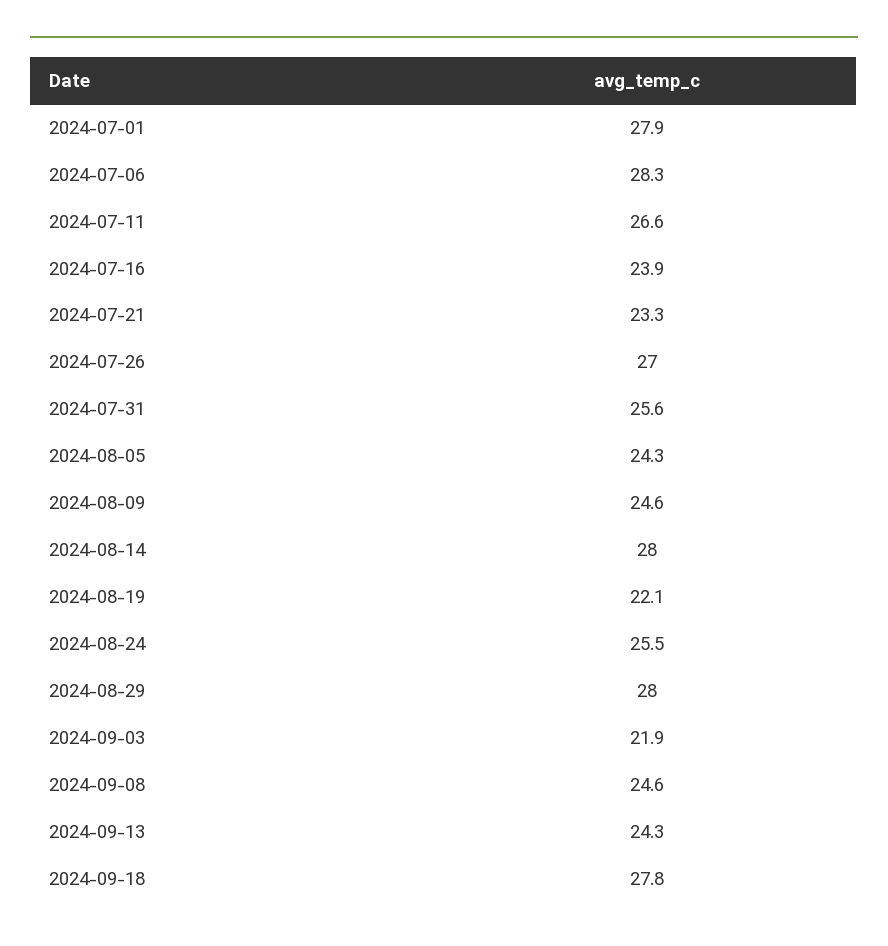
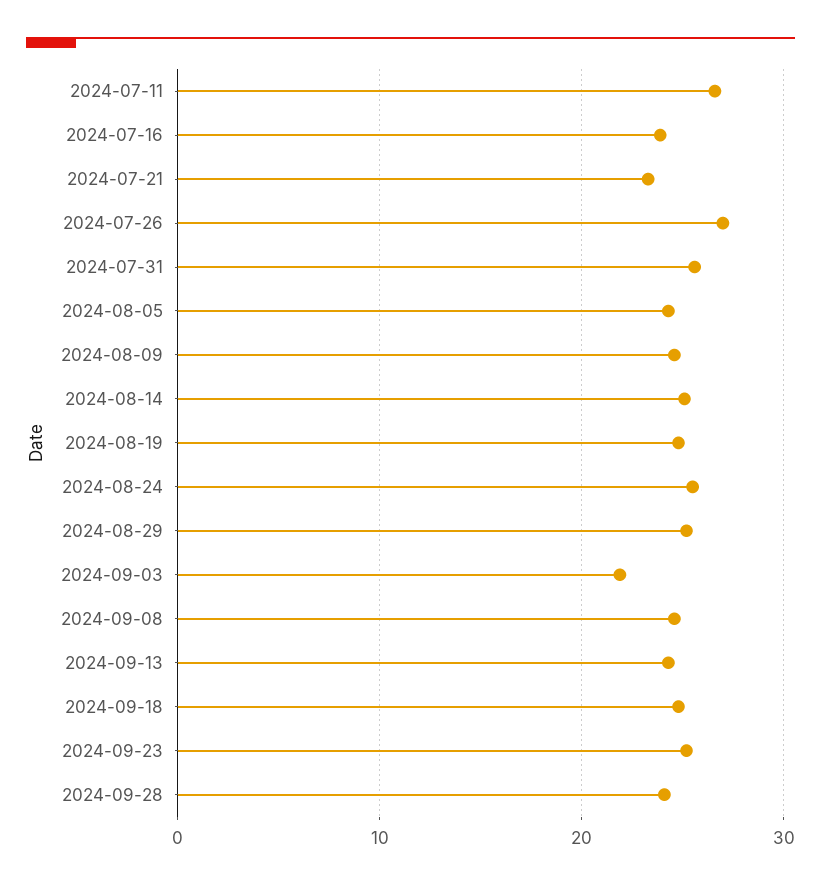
2024-07-01: 27.9 -> none
2024-07-06: 28.3 -> none
2024-08-14: 28 -> 25
2024-08-19: 22.1 -> 25
2024-08-29: 28 -> 25
2024-09-18: 27.8 -> 25
2024-09-23: none -> 25
2024-09-28: none -> 24

